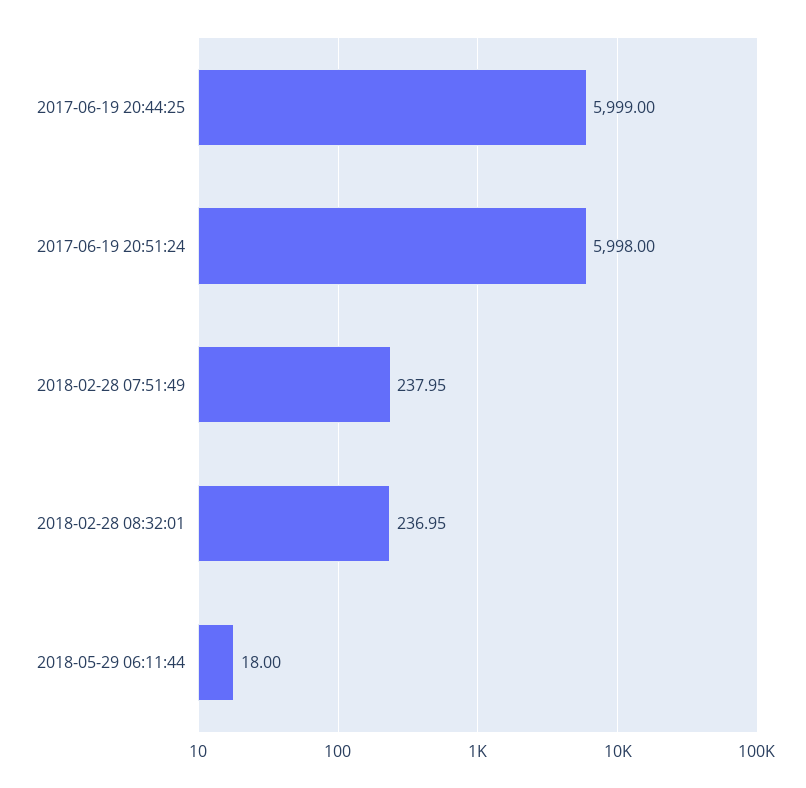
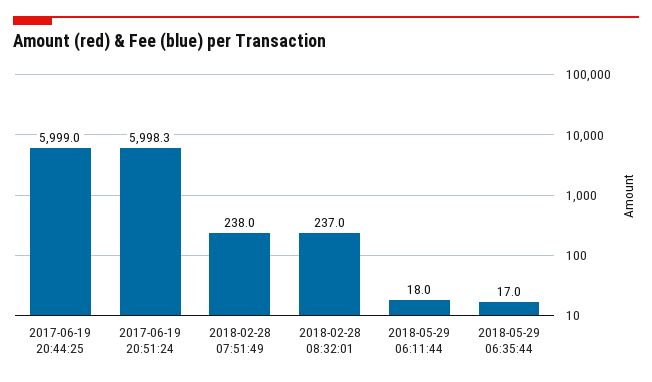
2017-06-19 20:51:24: 5998 -> 5998.3
2018-05-29 06:35:44: none -> 17

